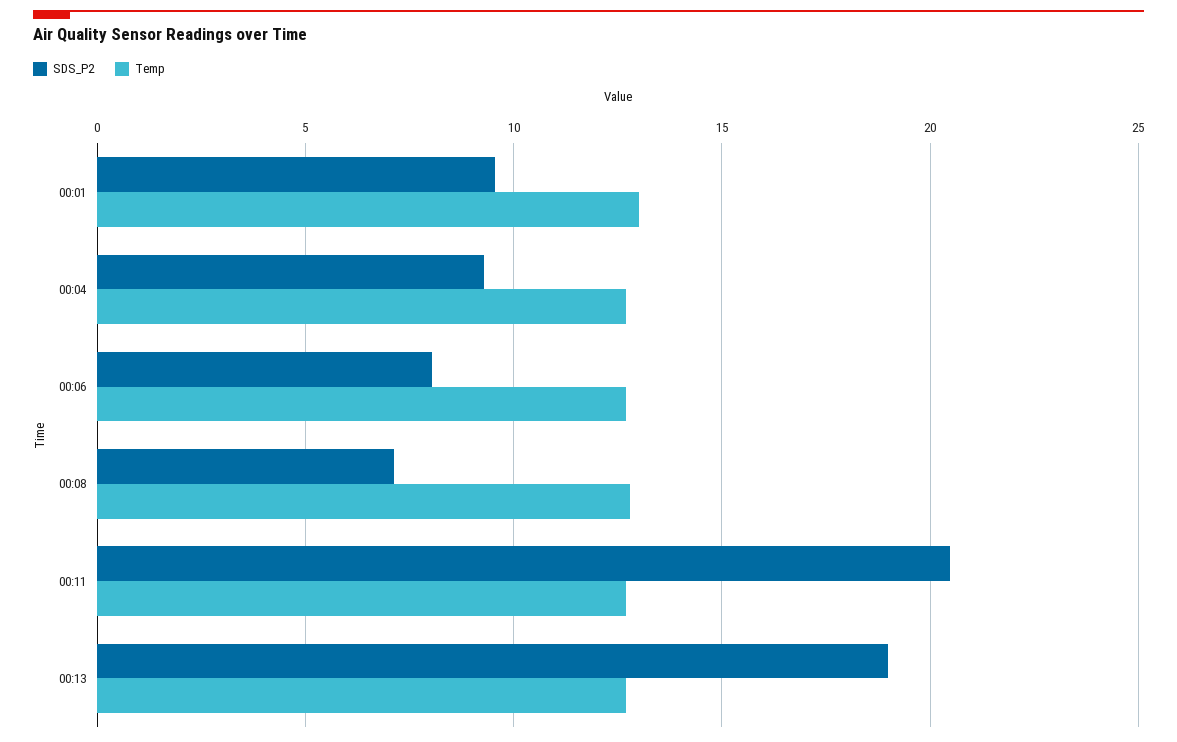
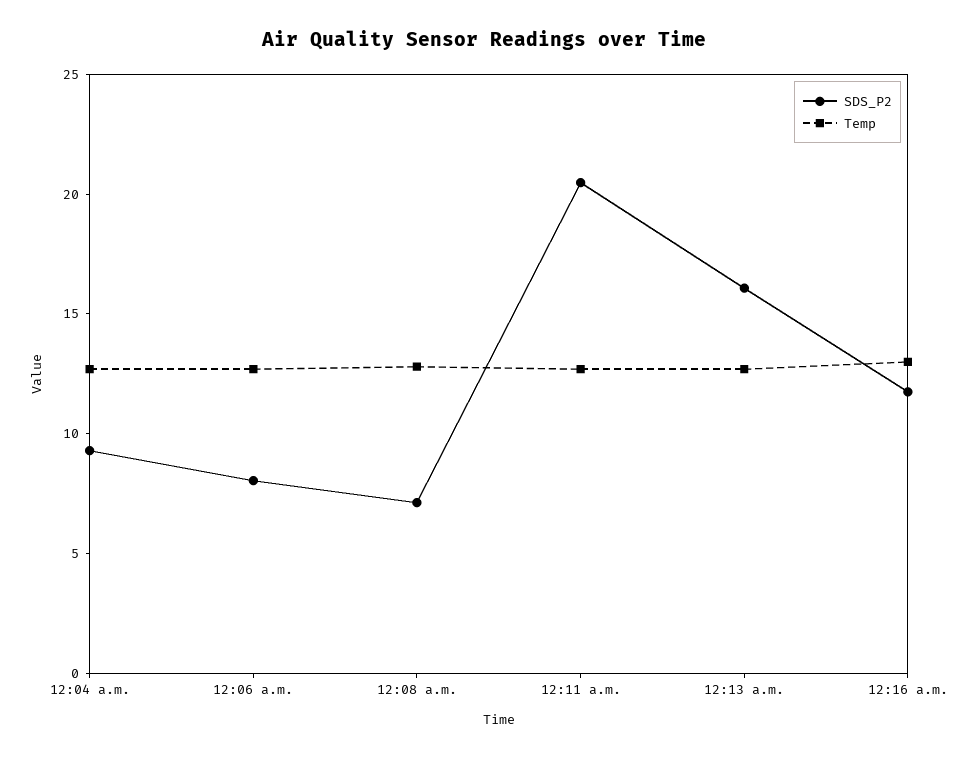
SDS_P2, 00:01: 9.5 -> none
Temp, 00:01: 13 -> none
SDS_P2, 00:13: 19 -> 16
SDS_P2, 12:16 a.m.: none -> 12
Temp, 12:16 a.m.: none -> 13

